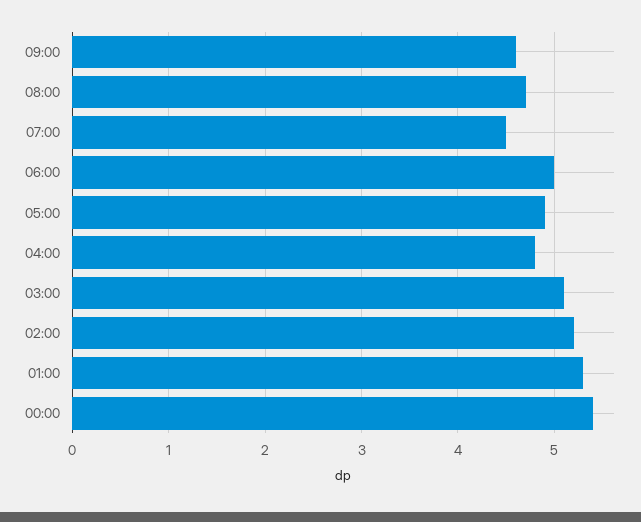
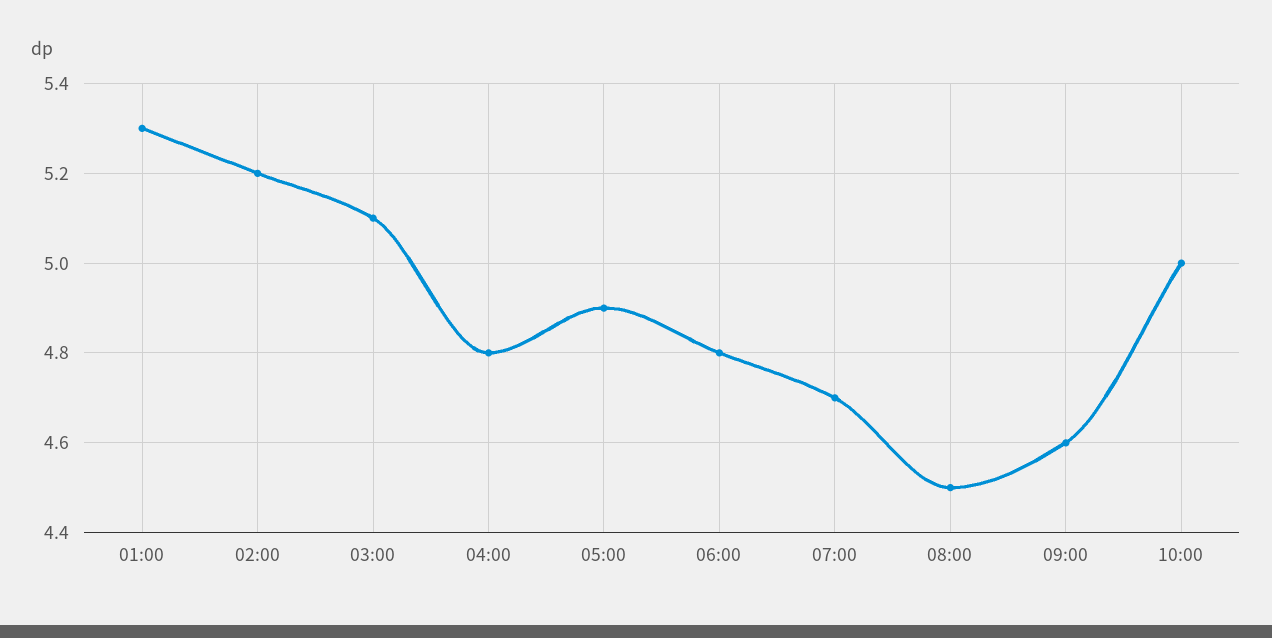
08:00: 4.7 -> 4.5
07:00: 4.5 -> 4.7
06:00: 5 -> 4.8
00:00: 5.4 -> none
10:00: none -> 5

